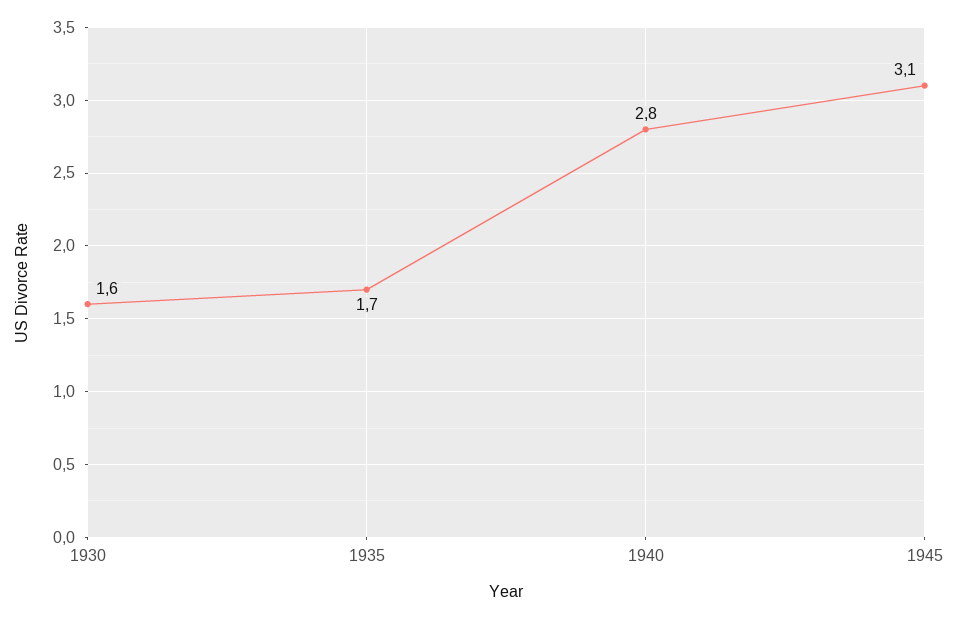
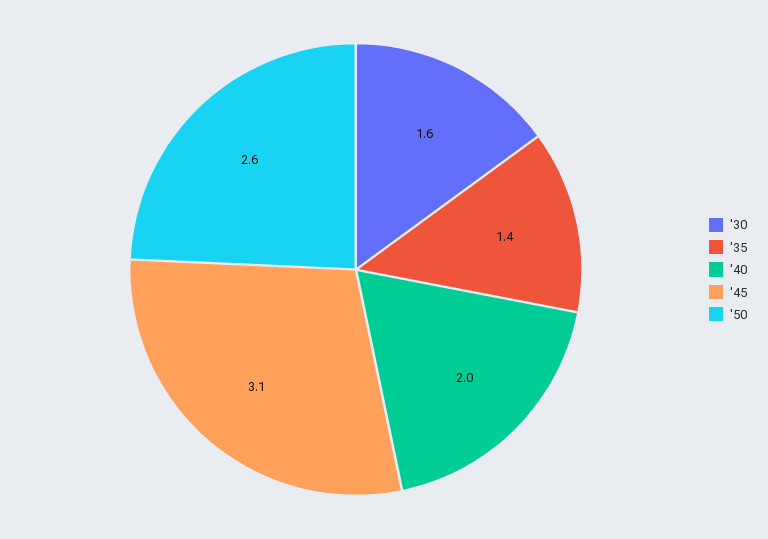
1935: 1.7 -> 1.4
1940: 2.8 -> 2
'50: none -> 2.6

